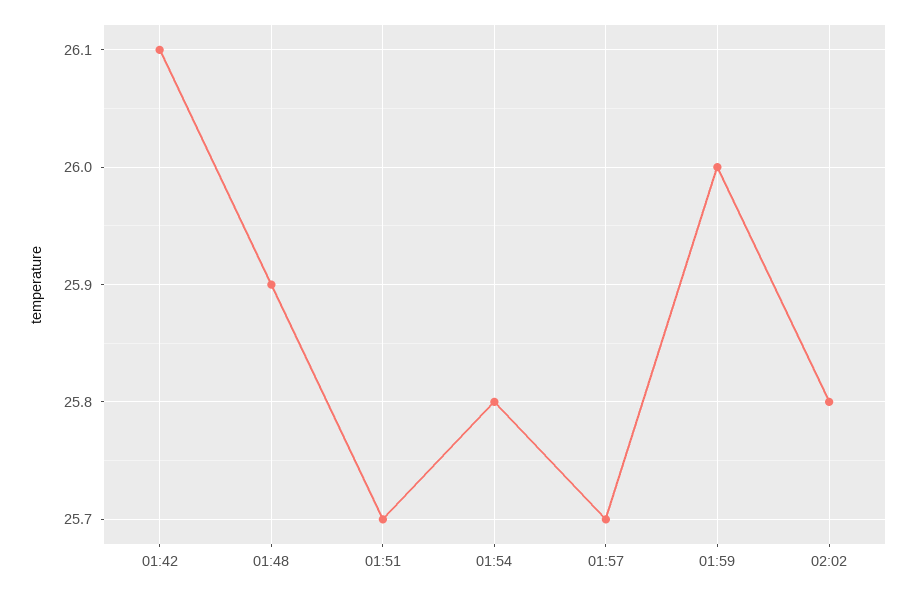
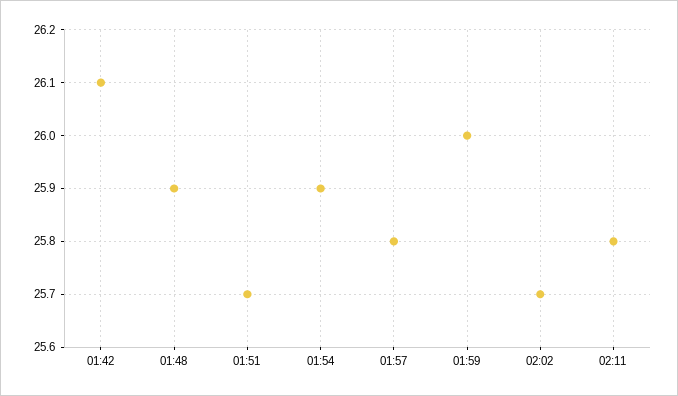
01:54: 25.8 -> 25.9
01:57: 25.7 -> 25.8
02:02: 25.8 -> 25.7
02:11: none -> 25.8

